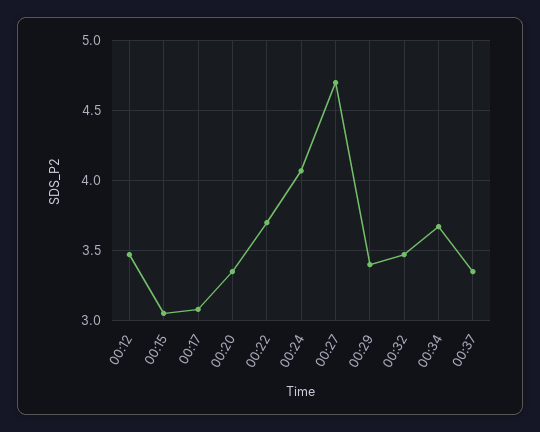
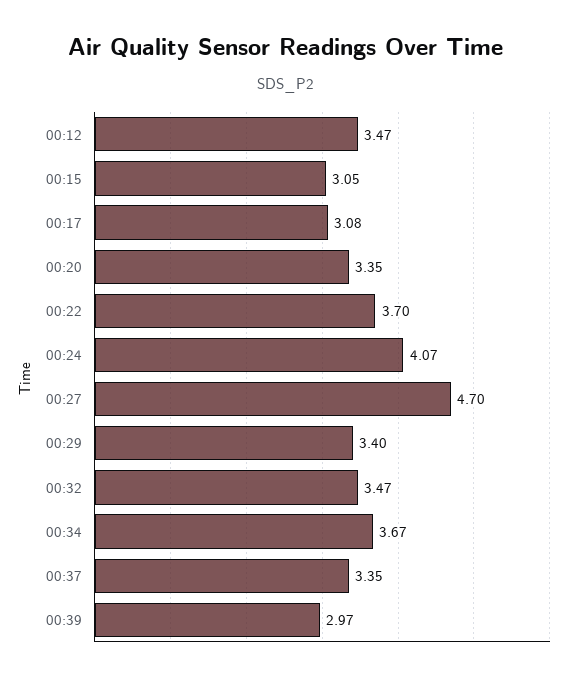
00:39: none -> 2.97

